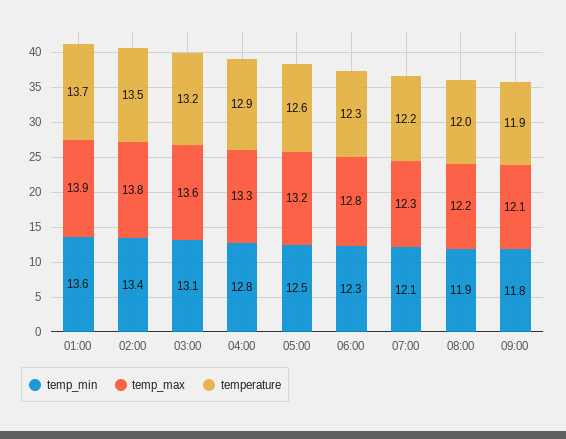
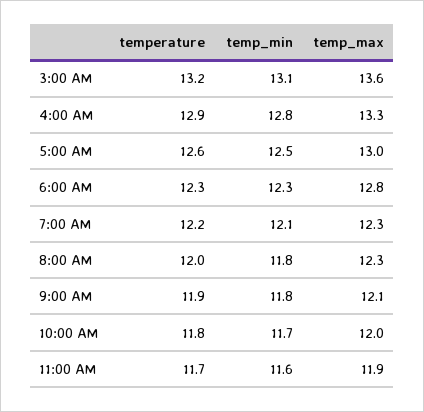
temp_min, 01:00: 13.6 -> none
temp_max, 01:00: 13.9 -> none
temperature, 01:00: 13.7 -> none
temp_min, 02:00: 13.4 -> none
temp_max, 02:00: 13.8 -> none
temperature, 02:00: 13.5 -> none
temp_max, 05:00: 13.2 -> 13
temp_min, 08:00: 11.9 -> 11.8
temp_max, 08:00: 12.2 -> 12.3
temperature, 10:00 AM: none -> 11.8
temp_min, 10:00 AM: none -> 11.7
temp_max, 10:00 AM: none -> 12
temperature, 11:00 AM: none -> 11.7
temp_min, 11:00 AM: none -> 11.6
temp_max, 11:00 AM: none -> 11.9

